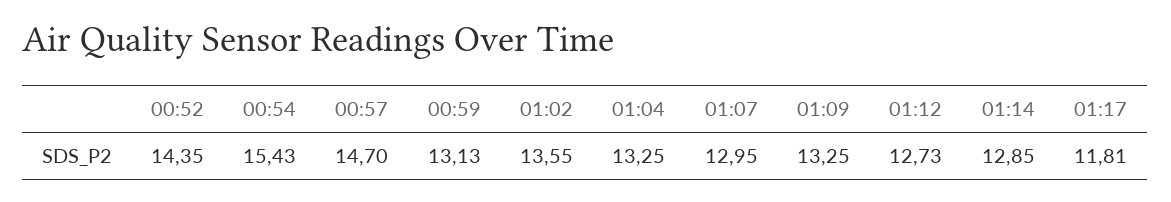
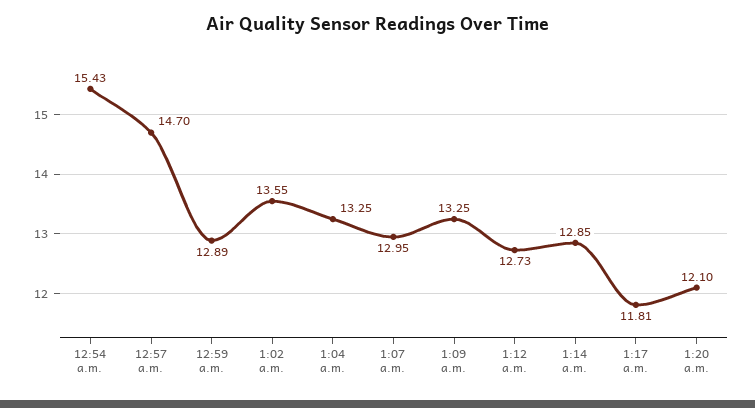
00:52: 14.35 -> none
00:59: 13.13 -> 12.89
1:20 a.m.: none -> 12.1

